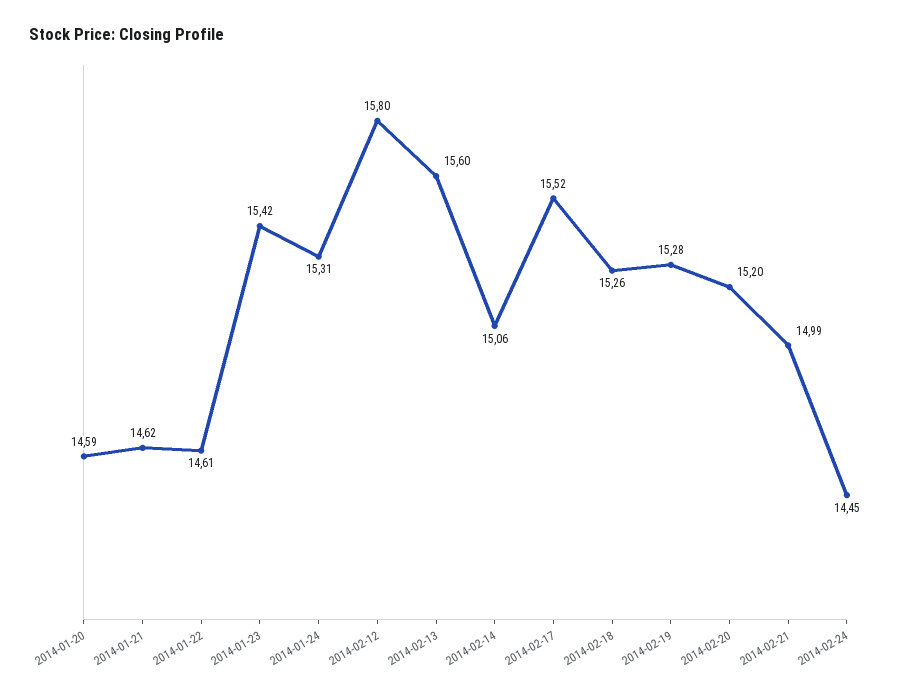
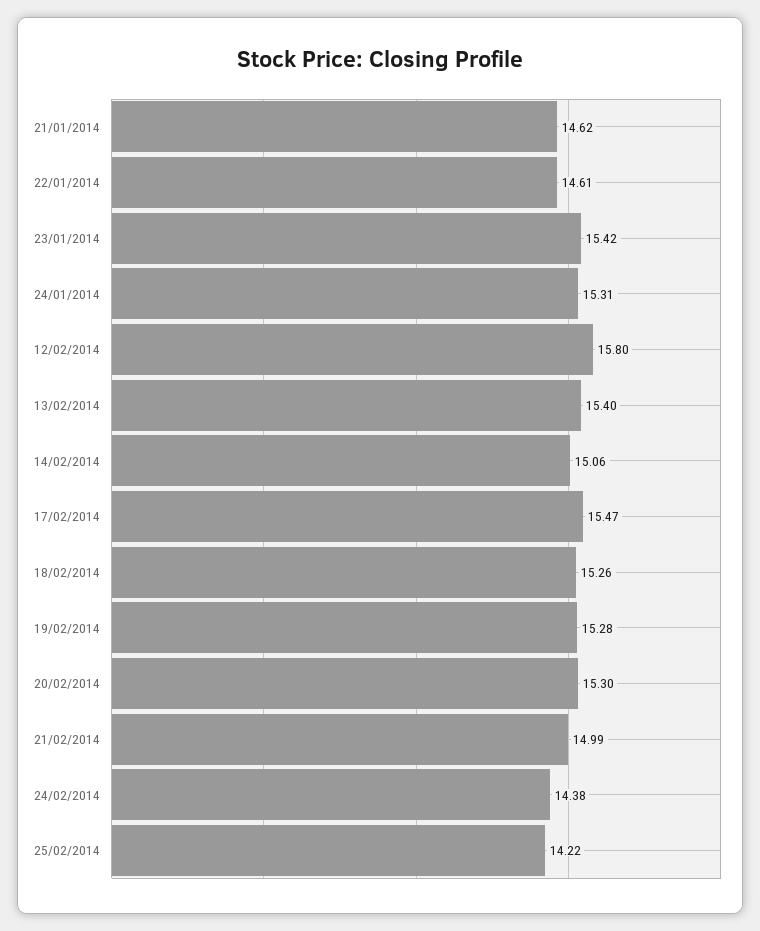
2014-01-20: 14.59 -> none
2014-02-13: 15.6 -> 15.4
2014-02-17: 15.52 -> 15.47
2014-02-20: 15.2 -> 15.3
2014-02-24: 14.45 -> 14.38
25/02/2014: none -> 14.22

